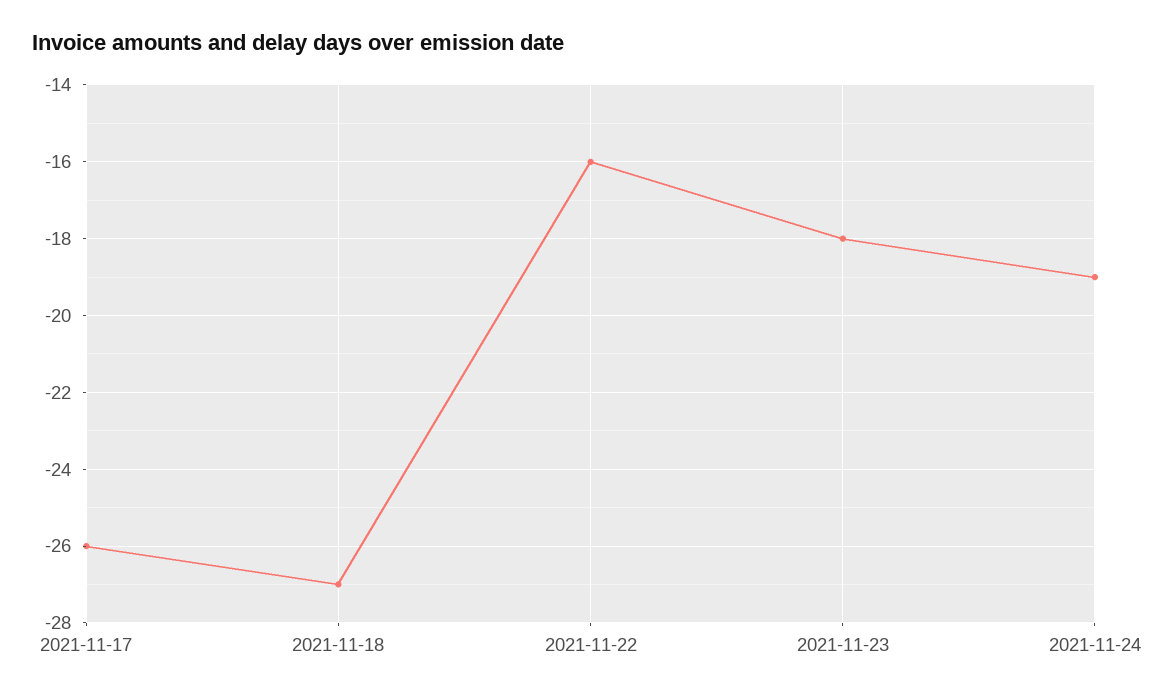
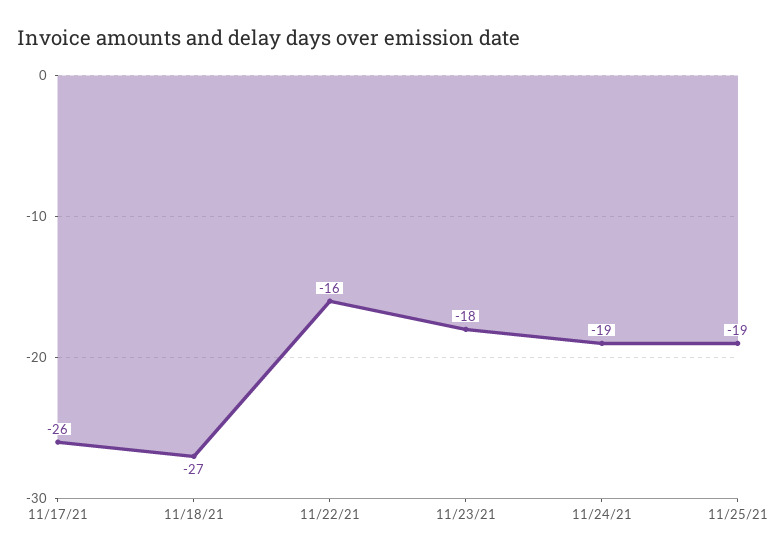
11/25/21: none -> -19

